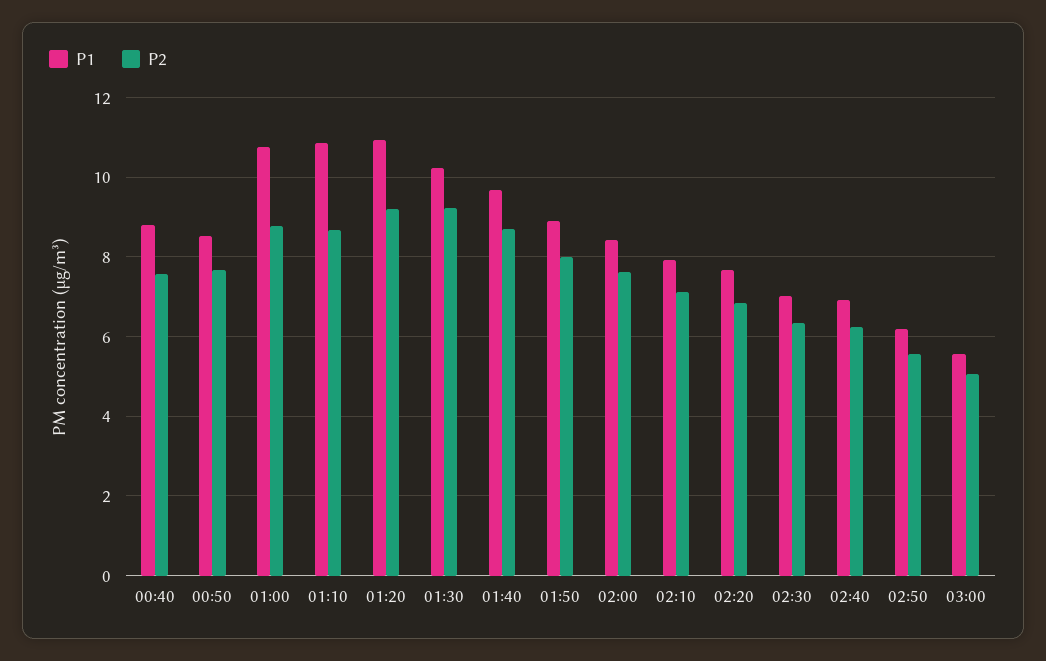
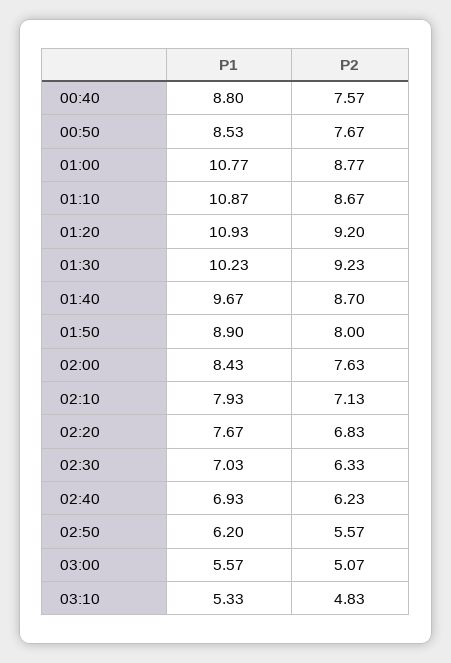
P1, 03:10: none -> 5.33
P2, 03:10: none -> 4.83

